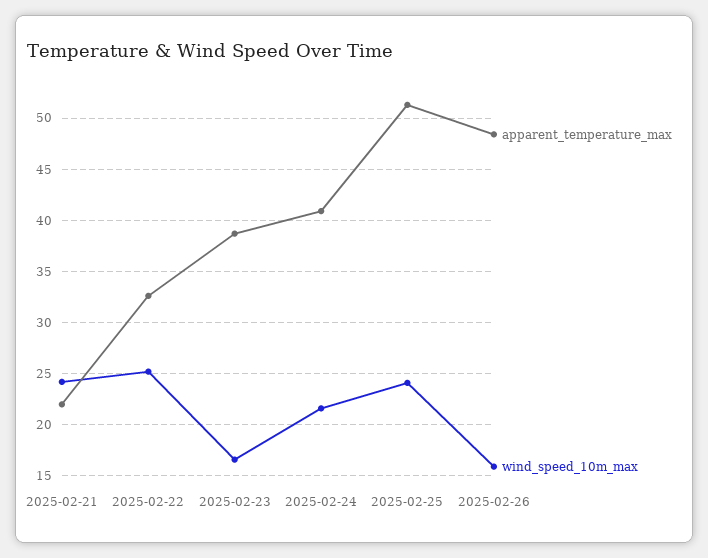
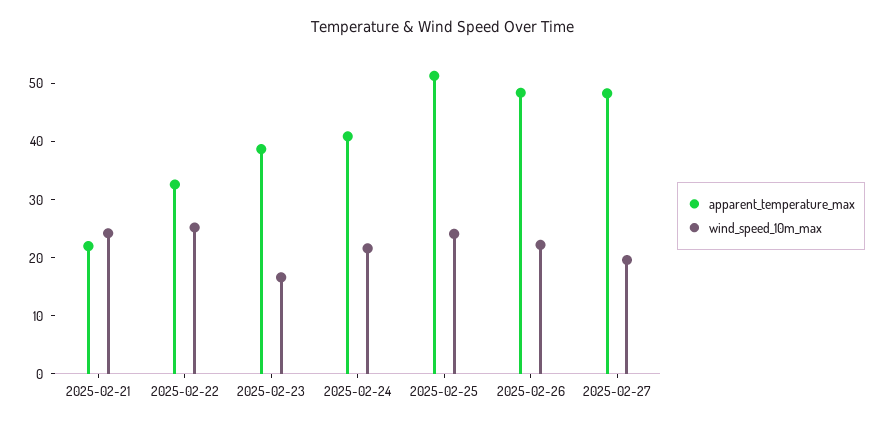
wind_speed_10m_max, 2025-02-26: 16 -> 22
apparent_temperature_max, 2025-02-27: none -> 48
wind_speed_10m_max, 2025-02-27: none -> 20

